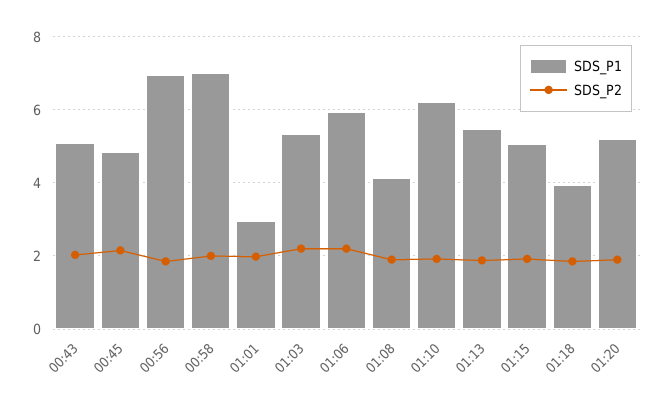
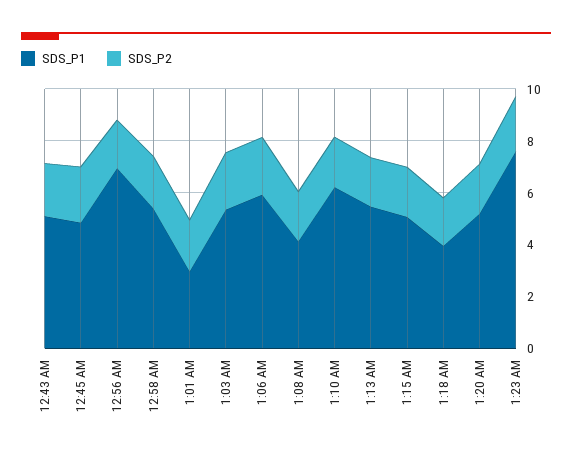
SDS_P1, 00:58: 7 -> 5.5
SDS_P1, 1:23 AM: none -> 7.5
SDS_P2, 1:23 AM: none -> 2

